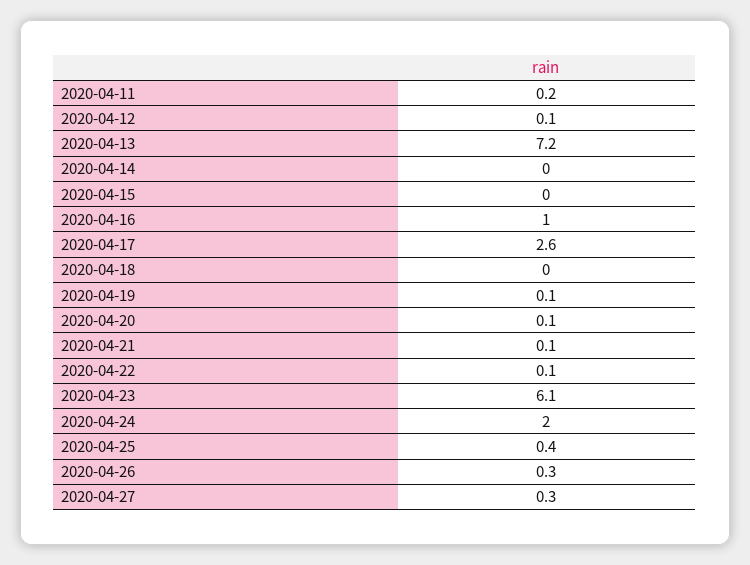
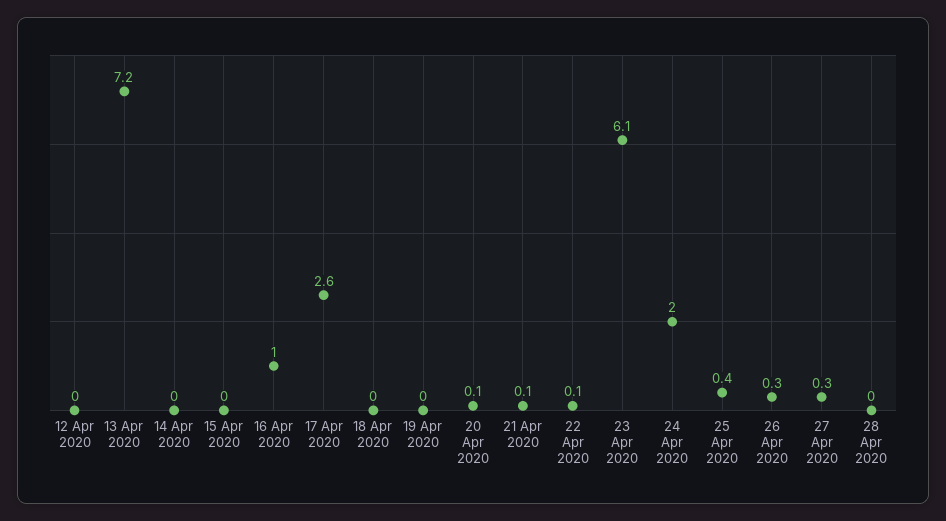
2020-04-11: 0.2 -> none
2020-04-12: 0.1 -> 0
2020-04-19: 0.1 -> 0
28 Apr 2020: none -> 0

